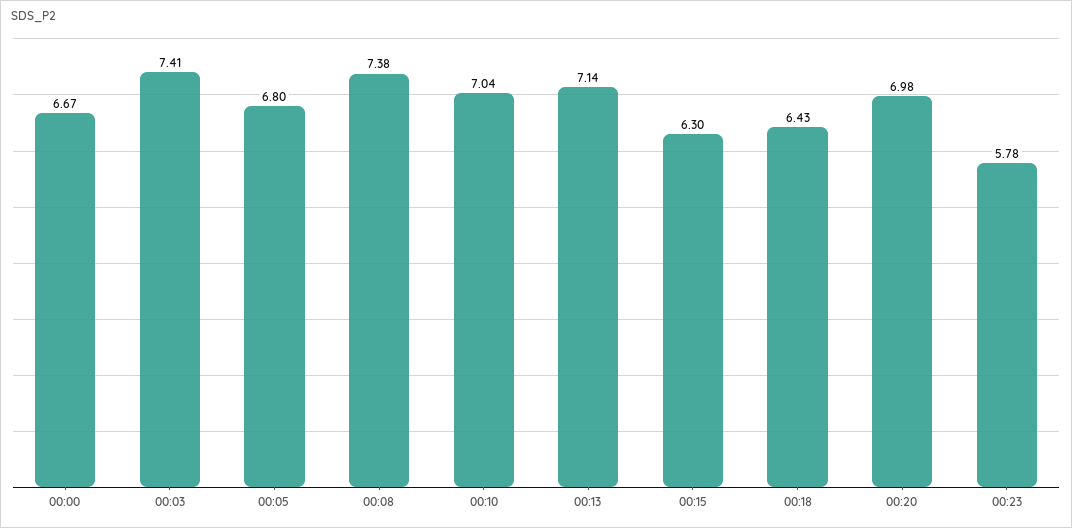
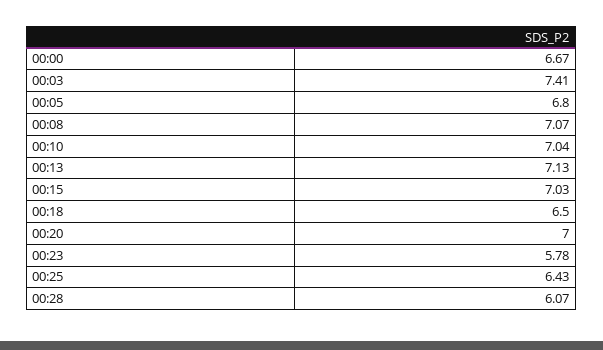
00:08: 7.38 -> 7.07
00:13: 7.14 -> 7.13
00:15: 6.3 -> 7.03
00:18: 6.43 -> 6.5
00:20: 6.98 -> 7
00:25: none -> 6.43
00:28: none -> 6.07

